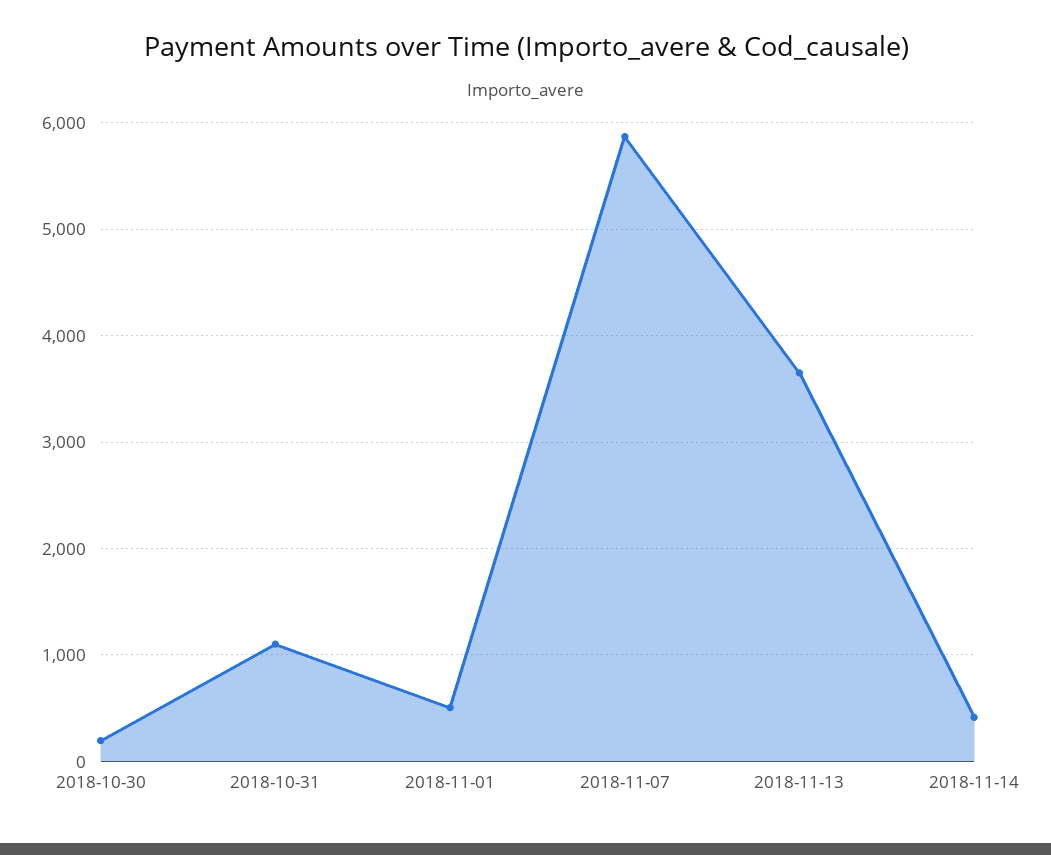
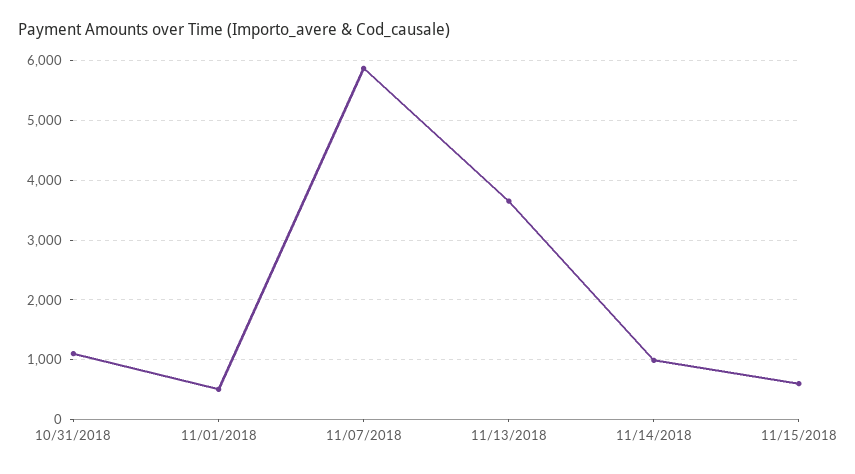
2018-10-30: 200 -> none
2018-11-14: 400 -> 1000
11/15/2018: none -> 600

